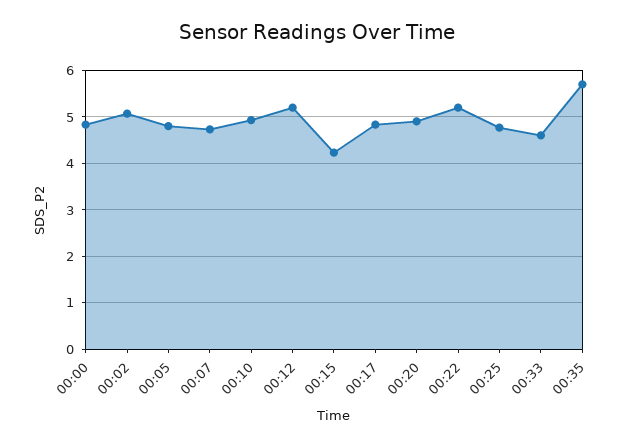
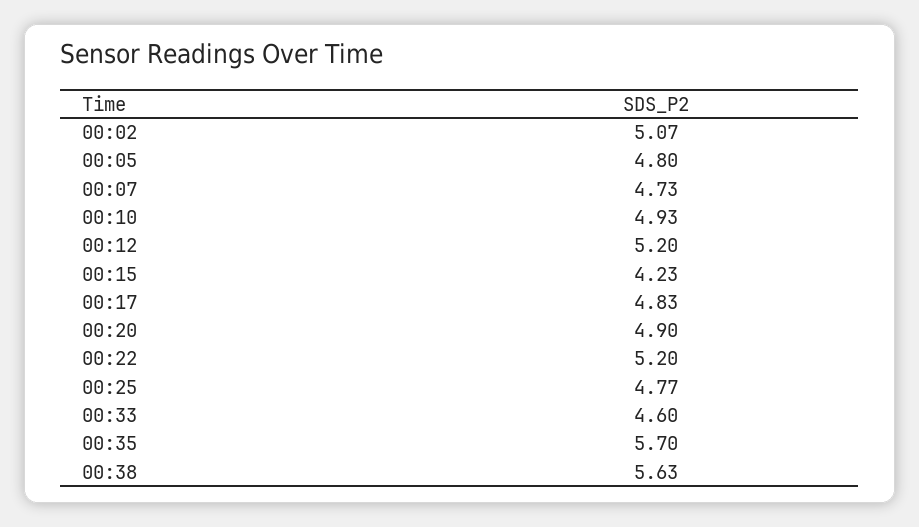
00:00: 4.8 -> none
00:38: none -> 5.63

